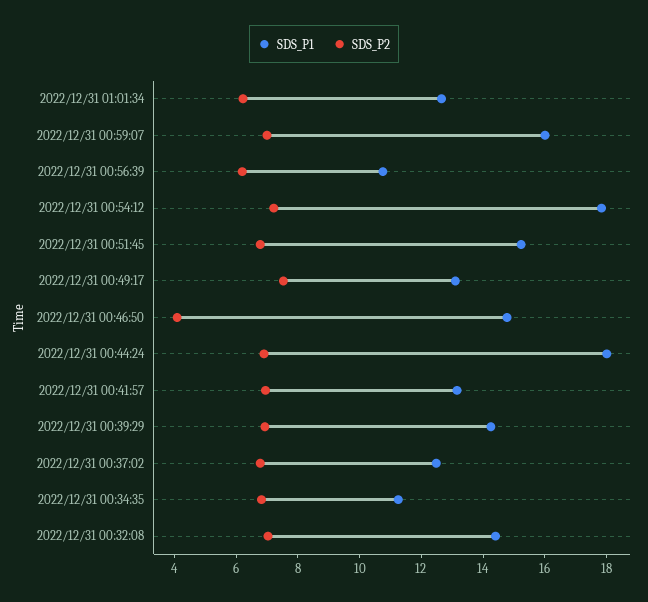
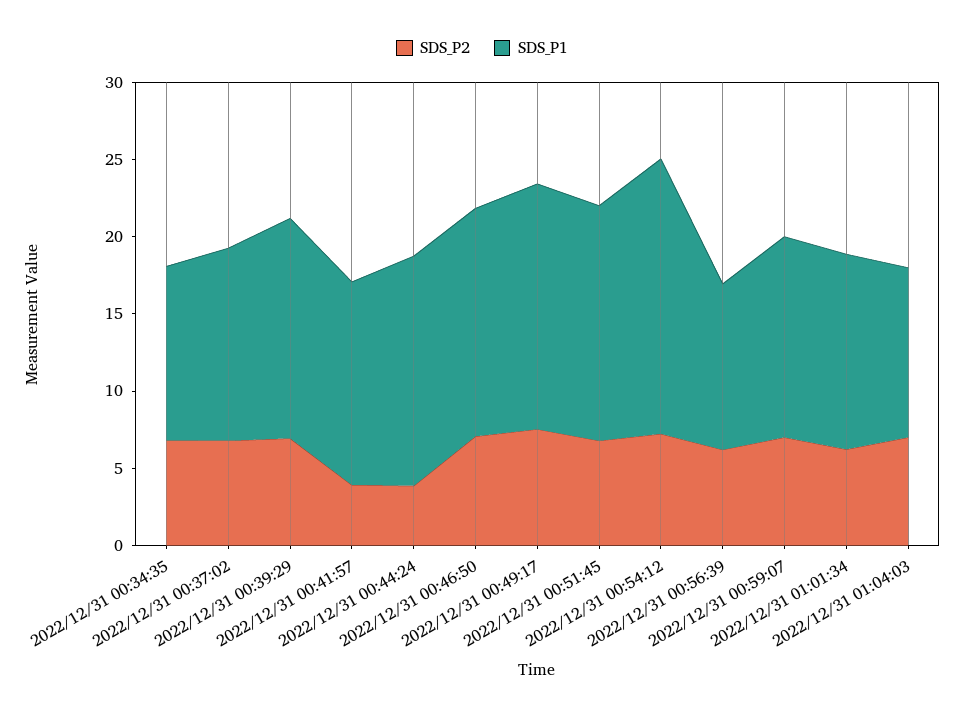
SDS_P1, 2022/12/31 00:59:07: 16 -> 13
SDS_P1, 2022/12/31 00:49:17: 13 -> 16
SDS_P2, 2022/12/31 00:46:50: 4 -> 7
SDS_P1, 2022/12/31 00:44:24: 18 -> 15
SDS_P2, 2022/12/31 00:44:24: 7 -> 4
SDS_P2, 2022/12/31 00:41:57: 7 -> 4
SDS_P1, 2022/12/31 00:32:08: 14.5 -> none
SDS_P2, 2022/12/31 00:32:08: 7 -> none
SDS_P2, 2022/12/31 01:04:03: none -> 7
SDS_P1, 2022/12/31 01:04:03: none -> 11

